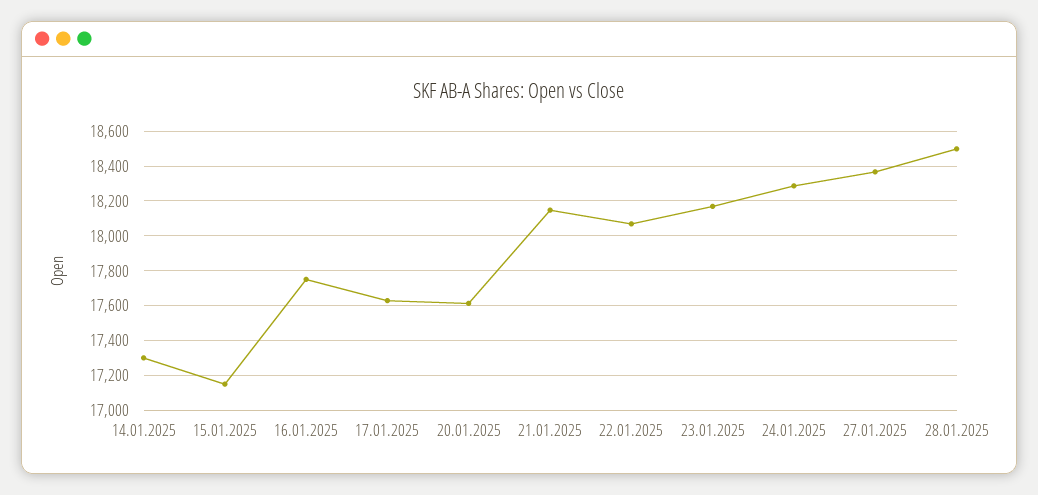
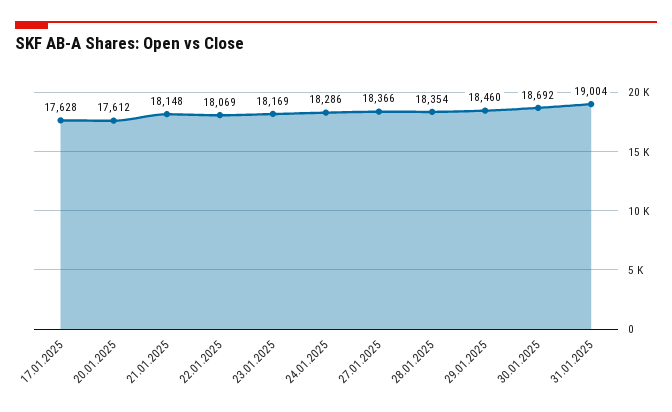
14.01.2025: 17300 -> none
15.01.2025: 17150 -> none
16.01.2025: 17750 -> none
28.01.2025: 18500 -> 18354
29.01.2025: none -> 18460
30.01.2025: none -> 18692
31.01.2025: none -> 19004

